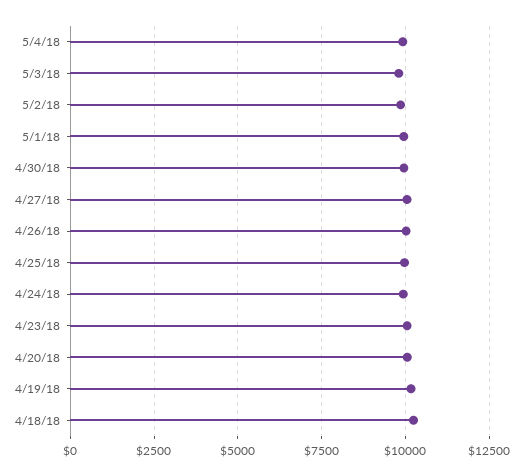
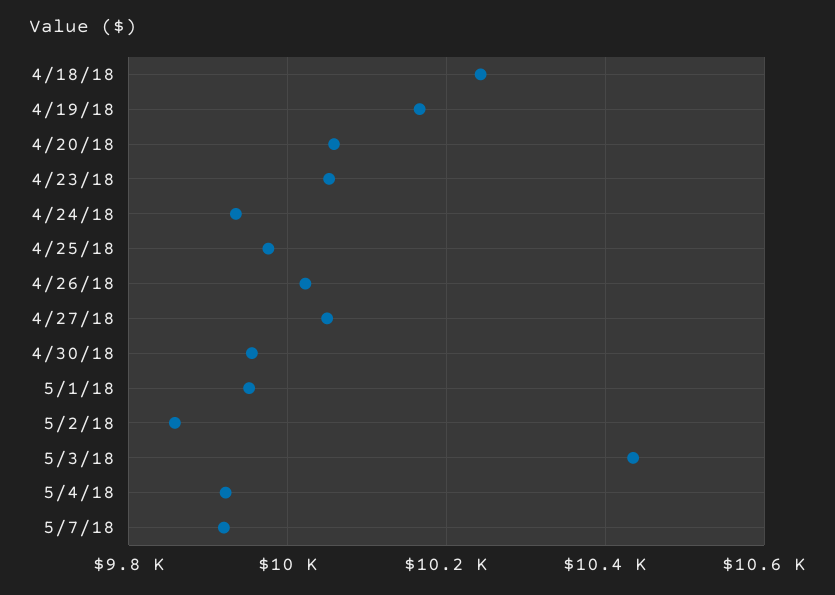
5/3/18: 9750 -> 10440
5/7/18: none -> 9920

